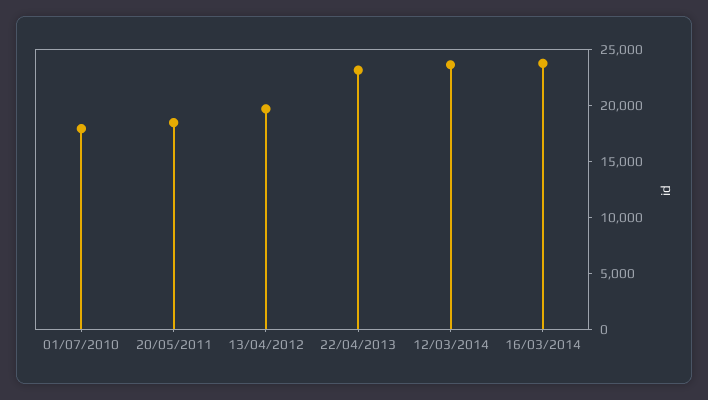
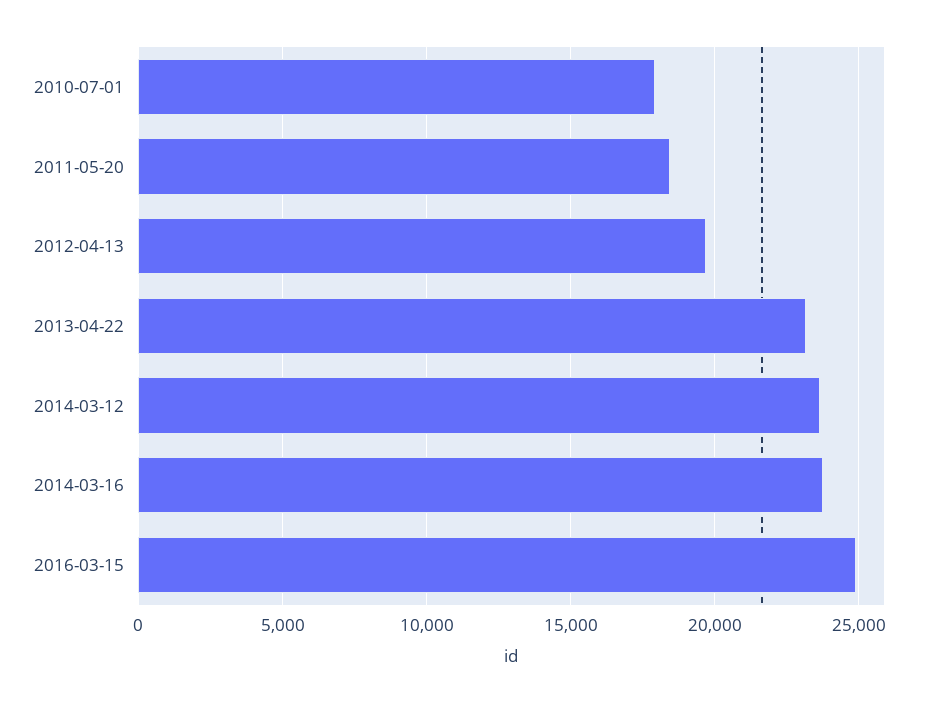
2016-03-15: none -> 25000

